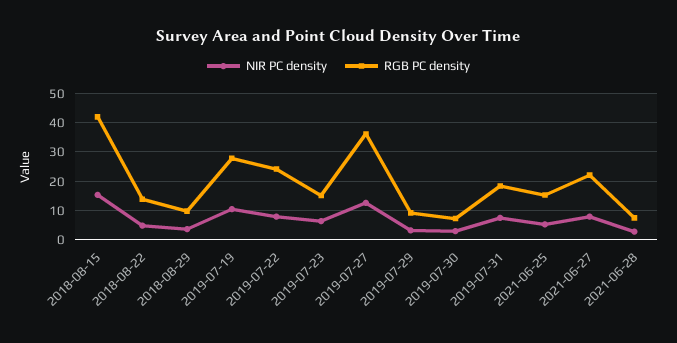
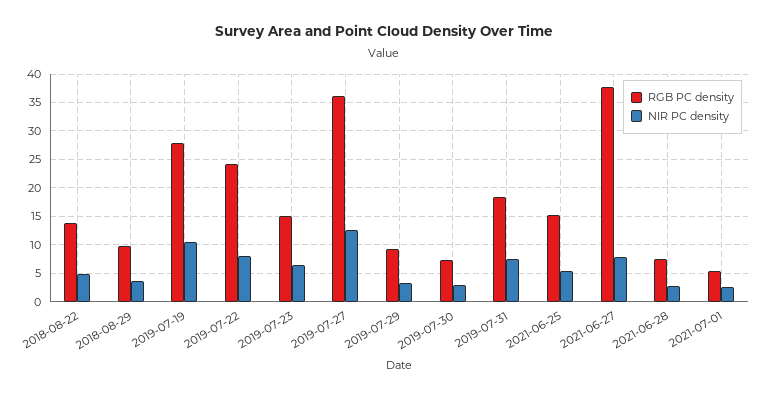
NIR PC density, 2018-08-15: 15 -> none
RGB PC density, 2018-08-15: 42.5 -> none
RGB PC density, 2021-06-27: 22.5 -> 37.5
RGB PC density, 2021-07-01: none -> 5
NIR PC density, 2021-07-01: none -> 2.5

